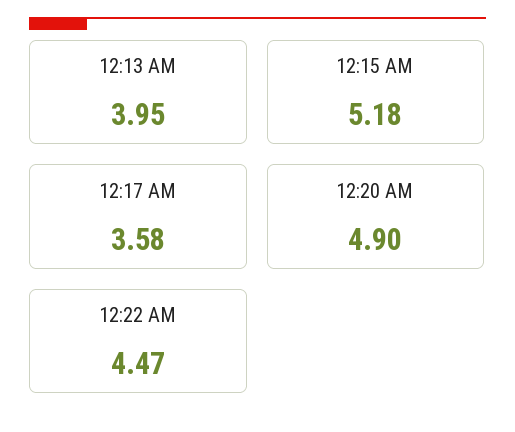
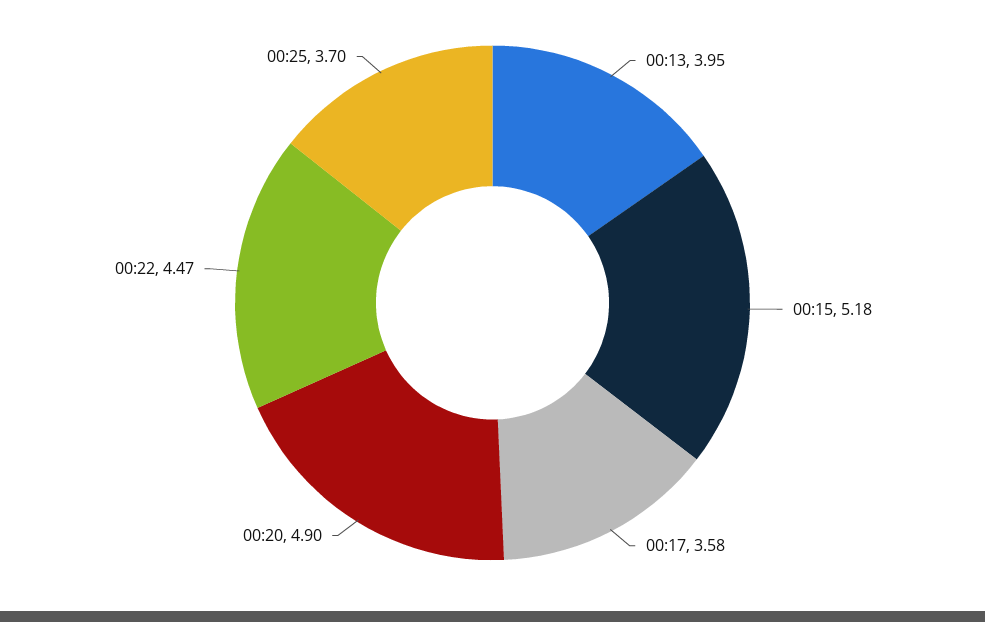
00:25: none -> 3.7

